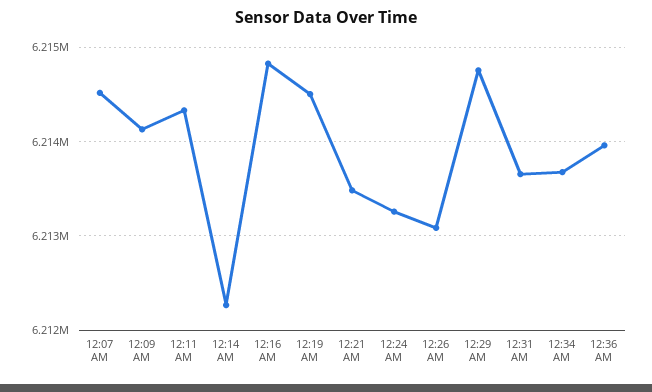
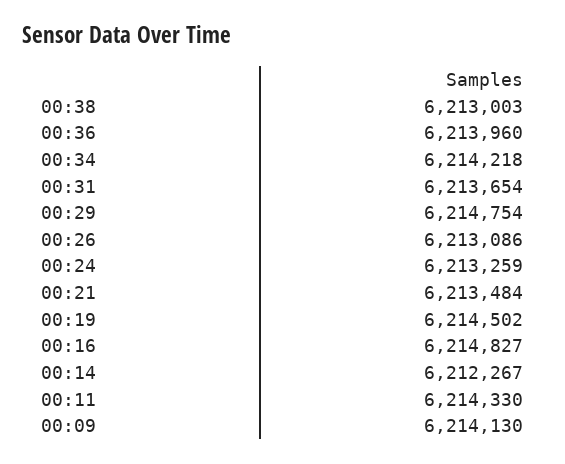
12:07 AM: 6214500 -> none
12:34 AM: 6213700 -> 6214218
00:38: none -> 6213003

